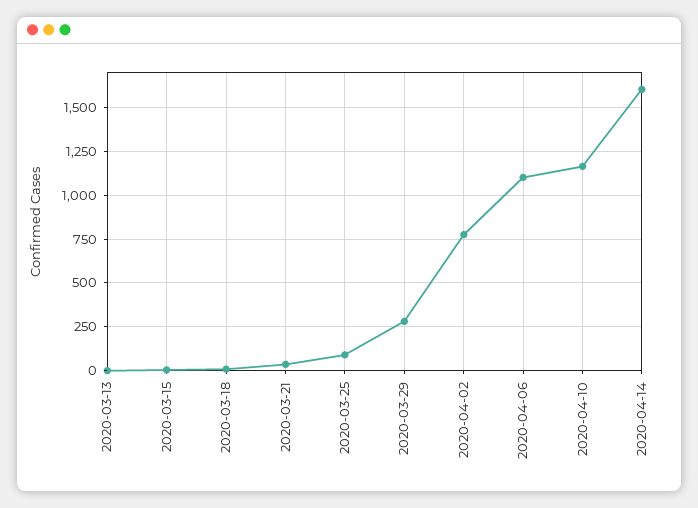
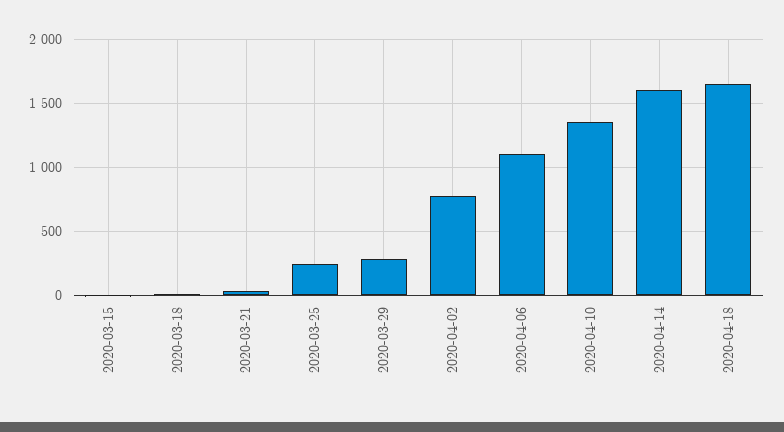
2020-03-13: 0 -> none
2020-03-25: 100 -> 250
2020-04-10: 1150 -> 1350
2020-04-18: none -> 1650

